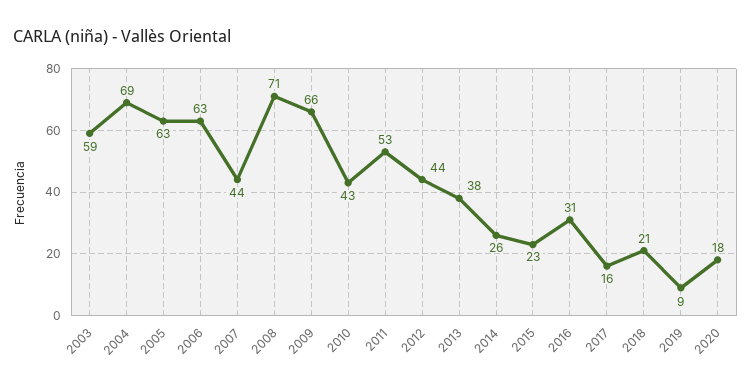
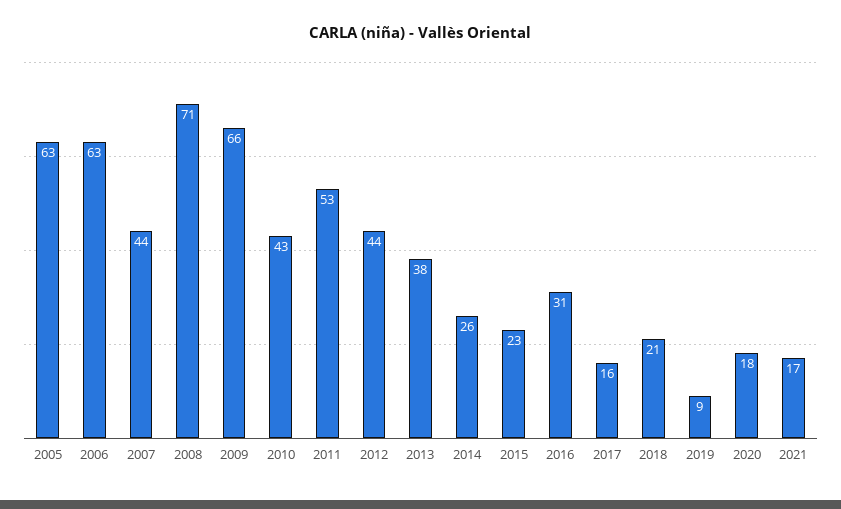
2003: 59 -> none
2004: 69 -> none
2021: none -> 17

